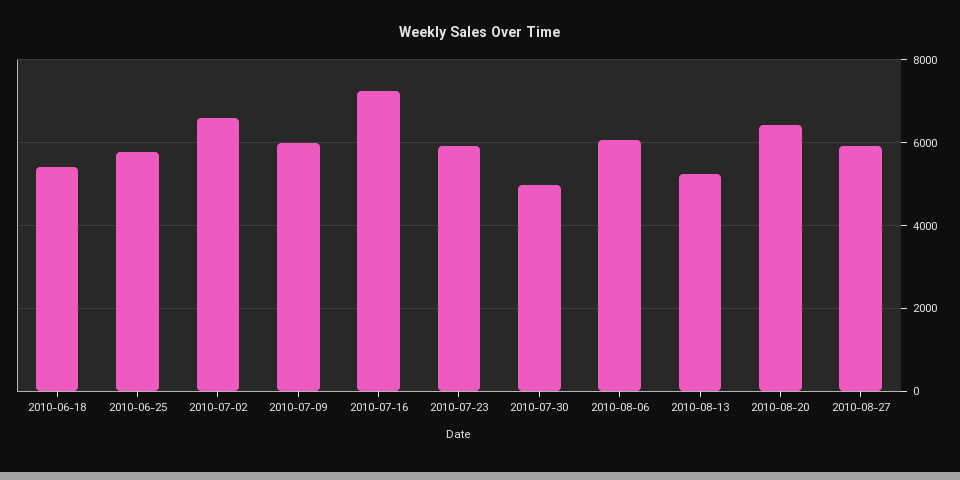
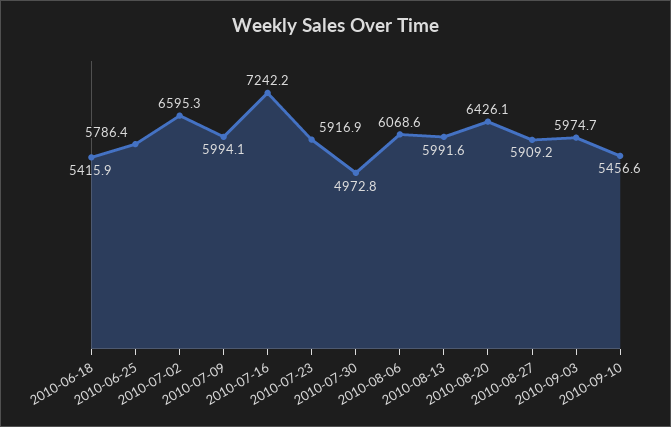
2010-08-13: 5200 -> 5991.6
2010-09-03: none -> 5974.7
2010-09-10: none -> 5456.6

